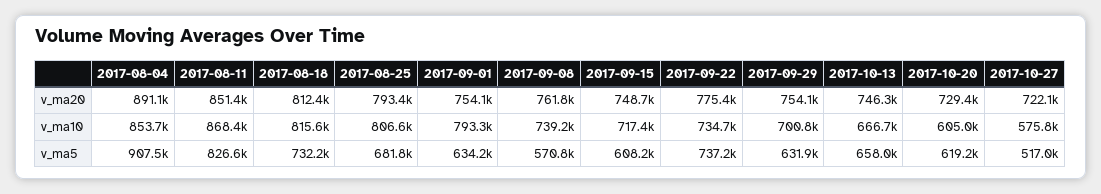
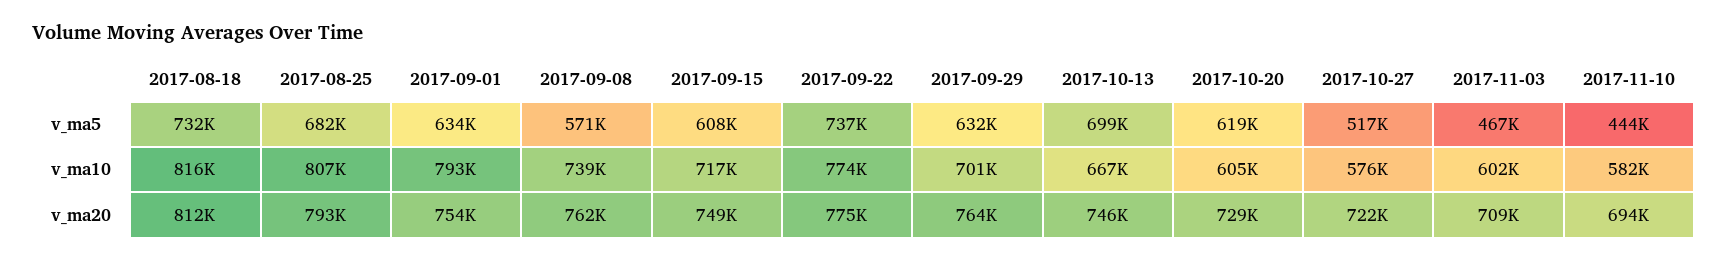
2017-08-04, v_ma20: 891100 -> none
2017-08-11, v_ma20: 851400 -> none
2017-09-29, v_ma20: 754100 -> 764000
2017-08-04, v_ma10: 853700 -> none
2017-08-11, v_ma10: 868400 -> none
2017-09-22, v_ma10: 734700 -> 774000
2017-08-04, v_ma5: 907500 -> none
2017-08-11, v_ma5: 826600 -> none
2017-10-13, v_ma5: 658000 -> 699000
2017-11-03, v_ma5: none -> 467000
2017-11-10, v_ma5: none -> 444000
2017-11-03, v_ma10: none -> 602000
2017-11-10, v_ma10: none -> 582000
2017-11-03, v_ma20: none -> 709000
2017-11-10, v_ma20: none -> 694000

